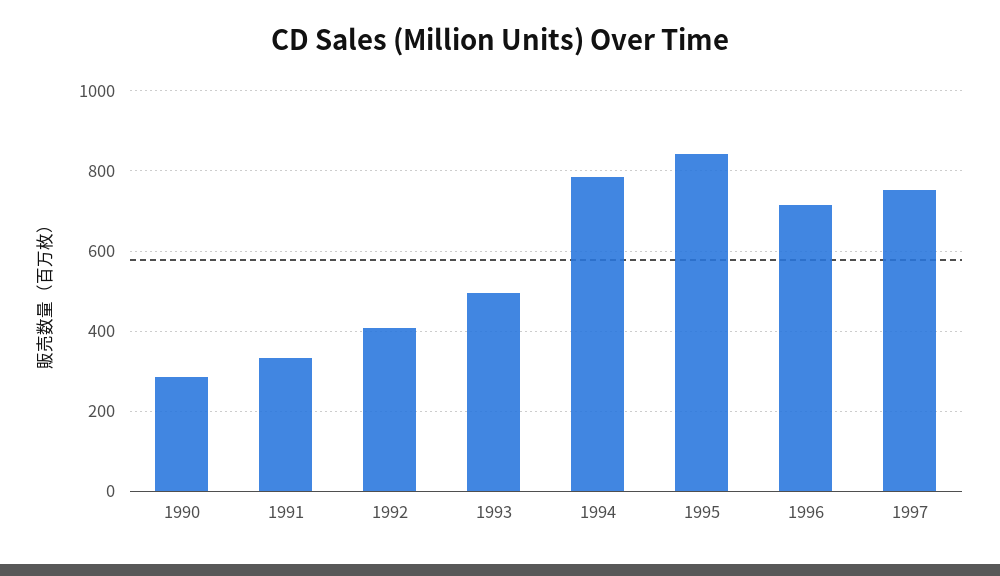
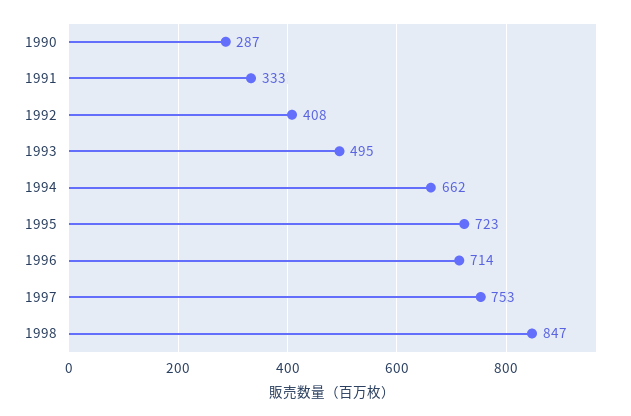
1994: 780 -> 662
1995: 840 -> 723
1998: none -> 847

